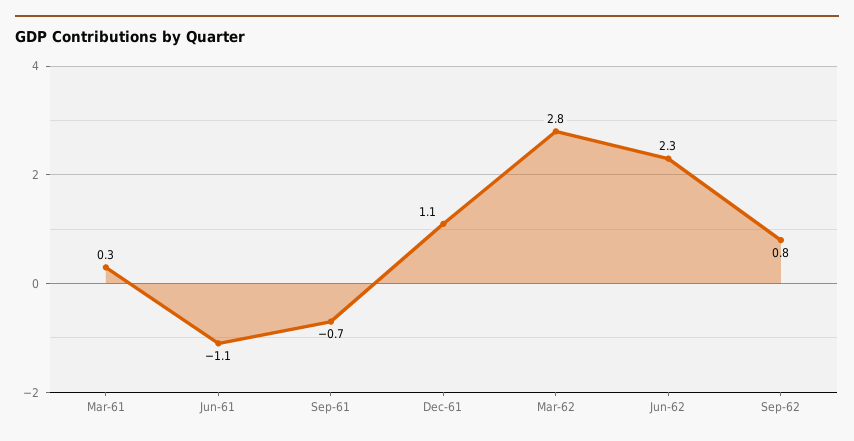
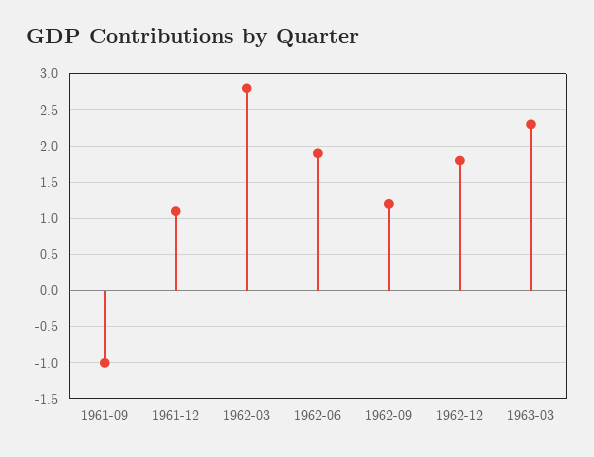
Mar-61: 0.3 -> none
Jun-61: -1.1 -> none
Sep-61: -0.7 -> -1
Jun-62: 2.3 -> 1.9
Sep-62: 0.8 -> 1.2
1962-12: none -> 1.8
1963-03: none -> 2.3

